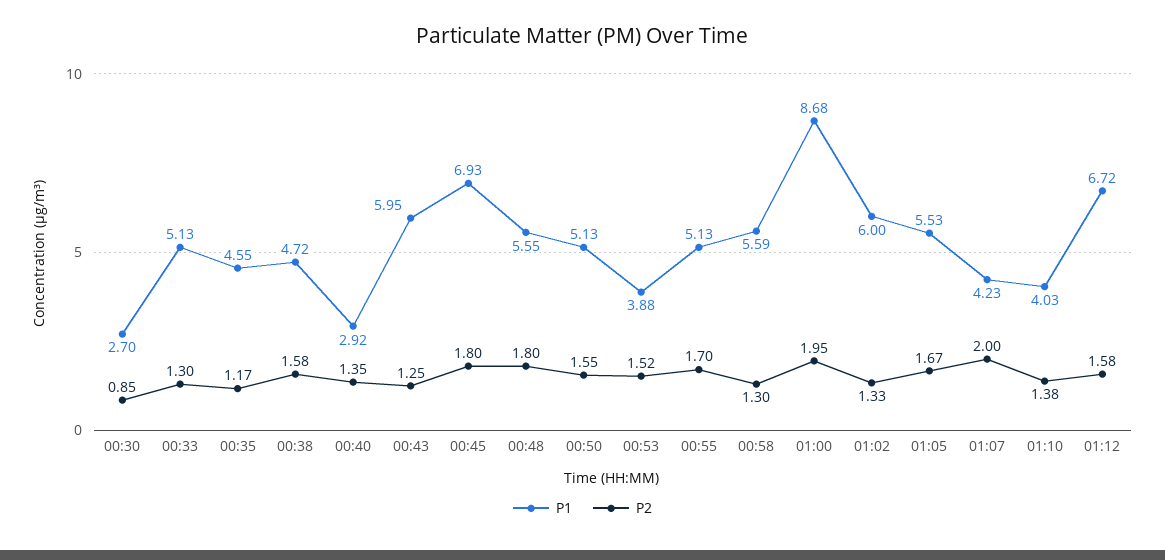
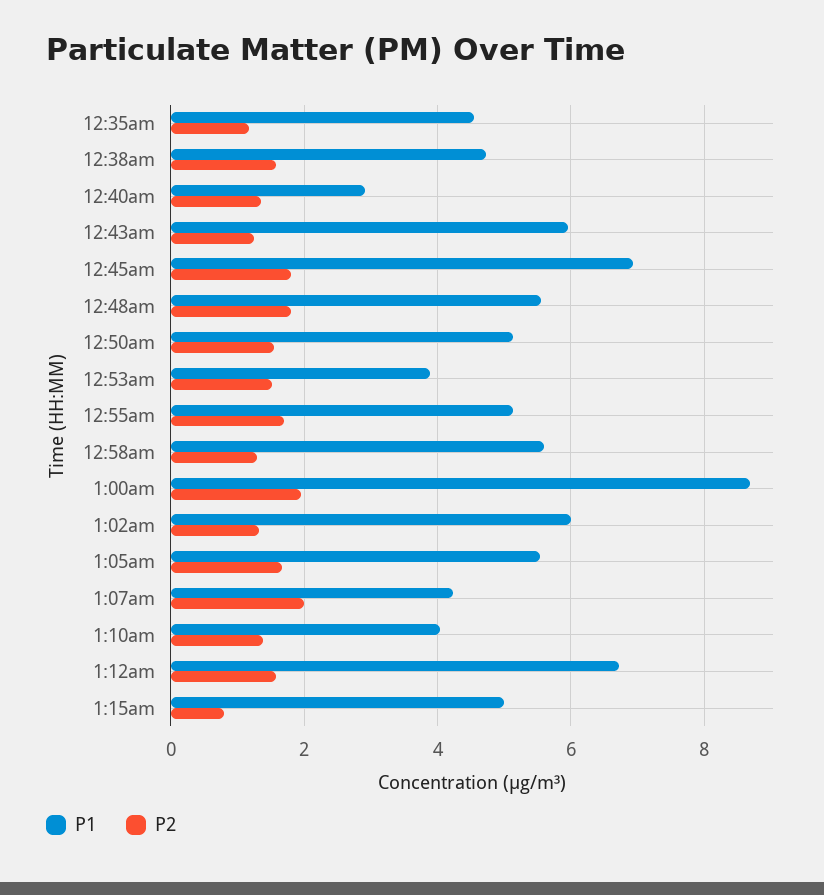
P1, 00:30: 2.7 -> none
P2, 00:30: 0.85 -> none
P1, 00:33: 5.13 -> none
P2, 00:33: 1.3 -> none
P1, 1:15am: none -> 5
P2, 1:15am: none -> 0.8

